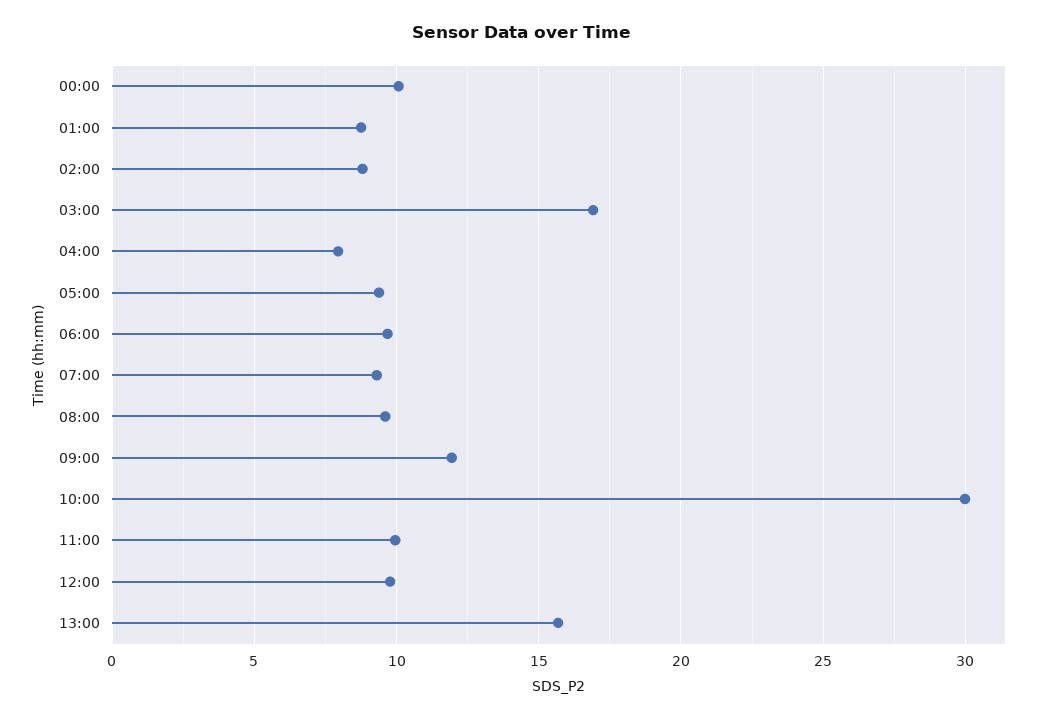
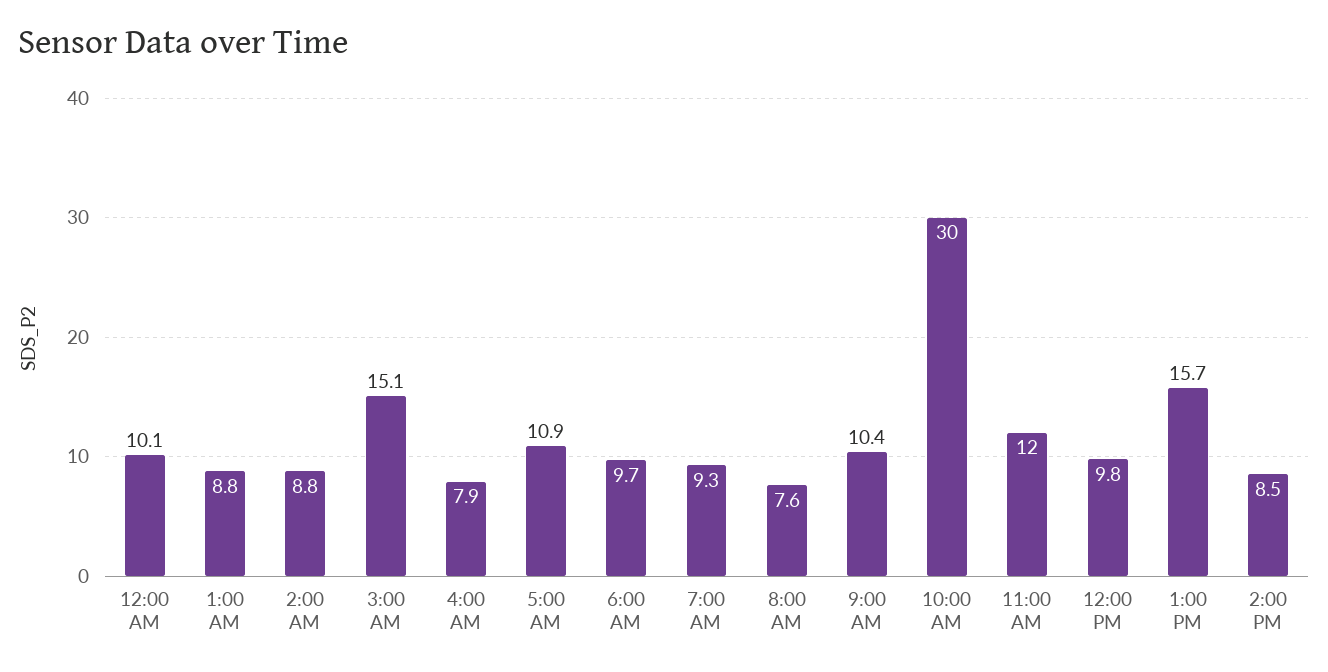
03:00: 17 -> 15.1
05:00: 9.5 -> 10.9
08:00: 9.5 -> 7.6
09:00: 12 -> 10.4
11:00: 10 -> 12
2:00 PM: none -> 8.5

